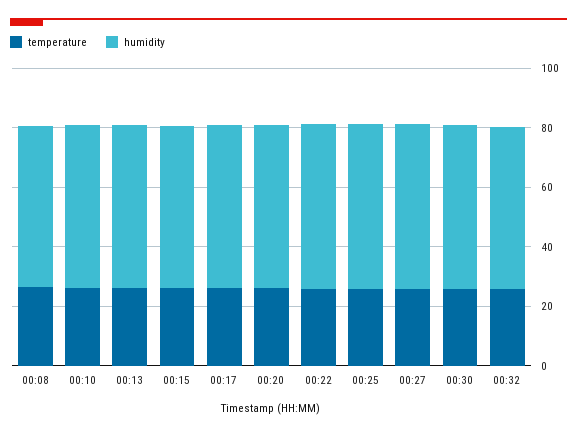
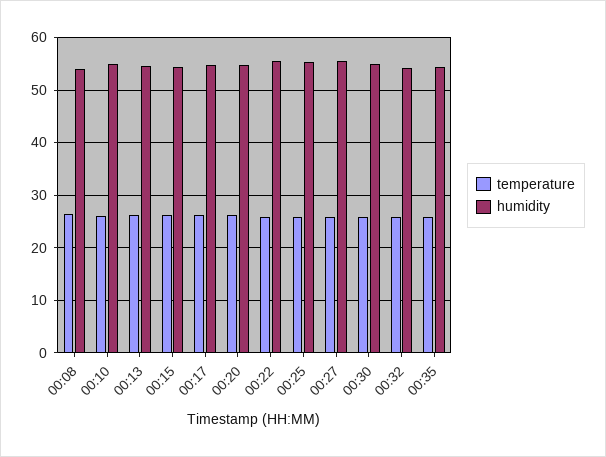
temperature, 00:35: none -> 26
humidity, 00:35: none -> 54

